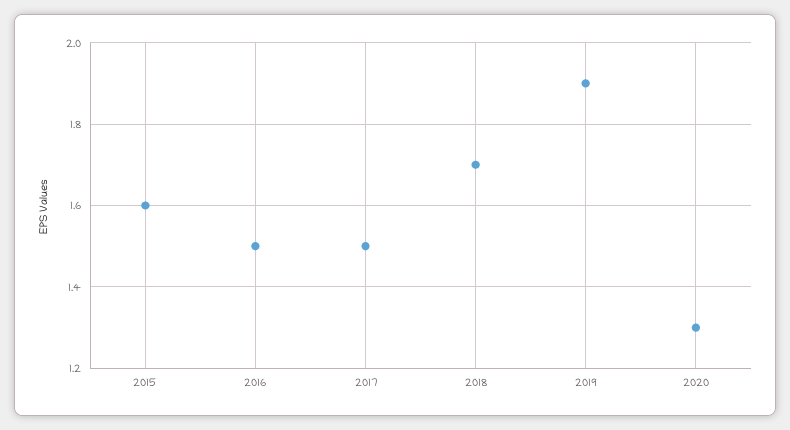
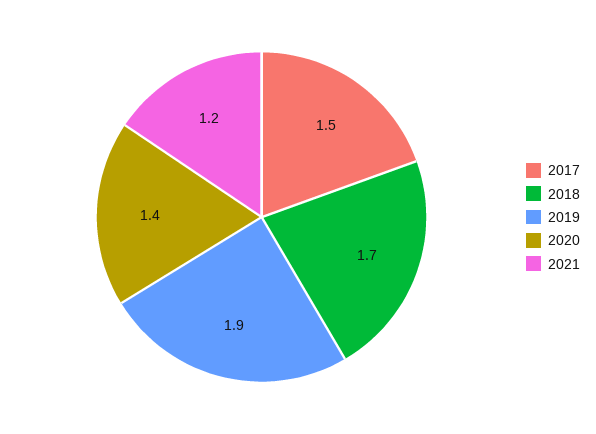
2015: 1.6 -> none
2016: 1.5 -> none
2020: 1.3 -> 1.4
2021: none -> 1.2

